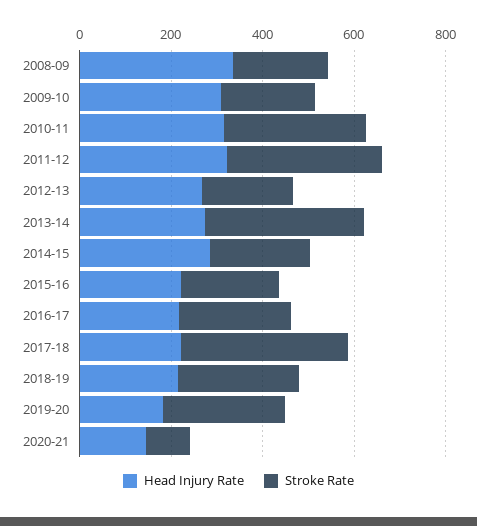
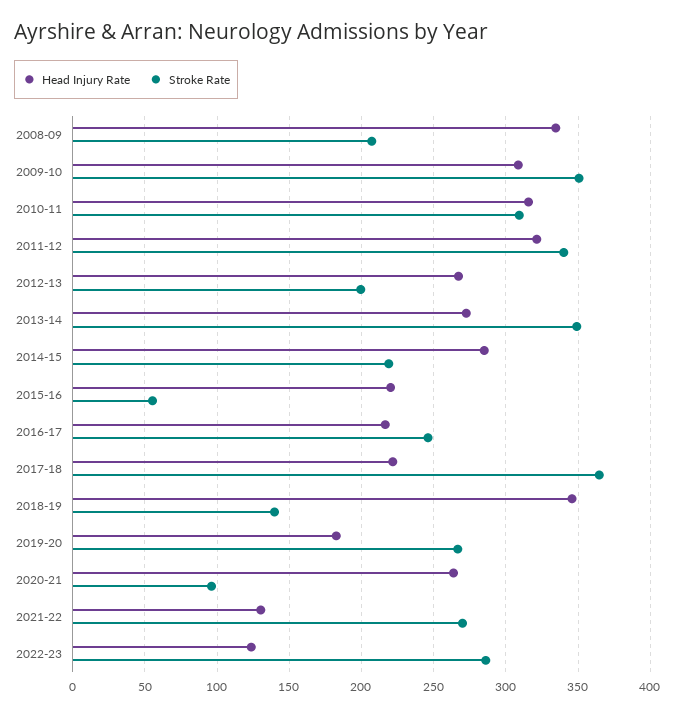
Stroke Rate, 2009-10: 200 -> 350
Stroke Rate, 2015-16: 200 -> 55
Head Injury Rate, 2018-19: 200 -> 345
Stroke Rate, 2018-19: 250 -> 140
Head Injury Rate, 2020-21: 150 -> 265
Head Injury Rate, 2021-22: none -> 130
Stroke Rate, 2021-22: none -> 270
Head Injury Rate, 2022-23: none -> 125
Stroke Rate, 2022-23: none -> 285

